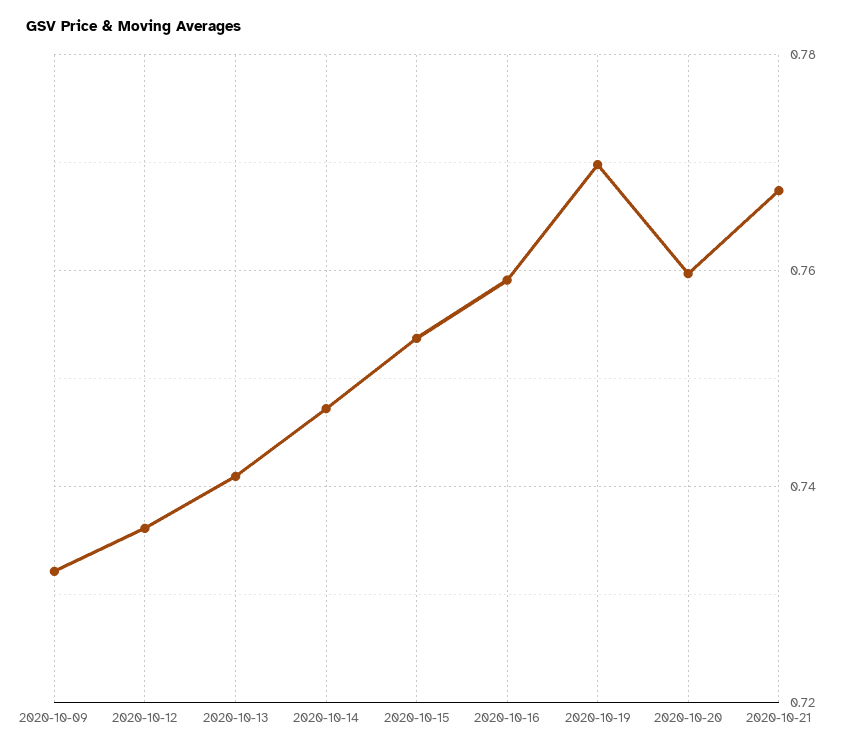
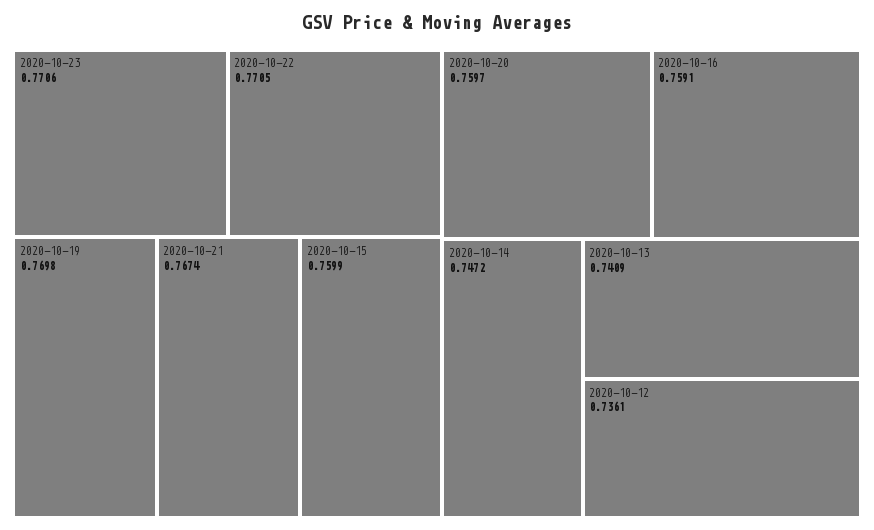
2020-10-09: 0.732 -> none
2020-10-15: 0.754 -> 0.7599
2020-10-23: none -> 0.7706
2020-10-22: none -> 0.7705

